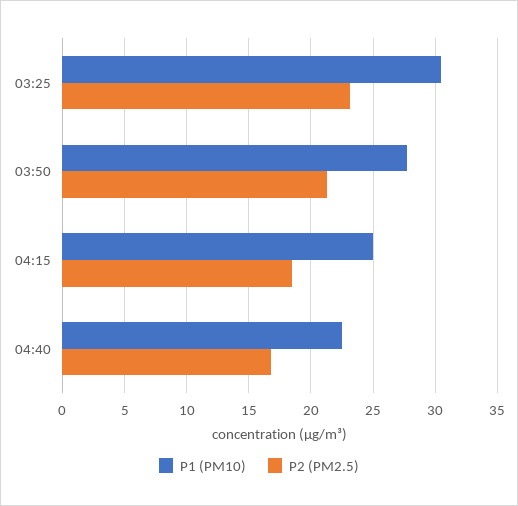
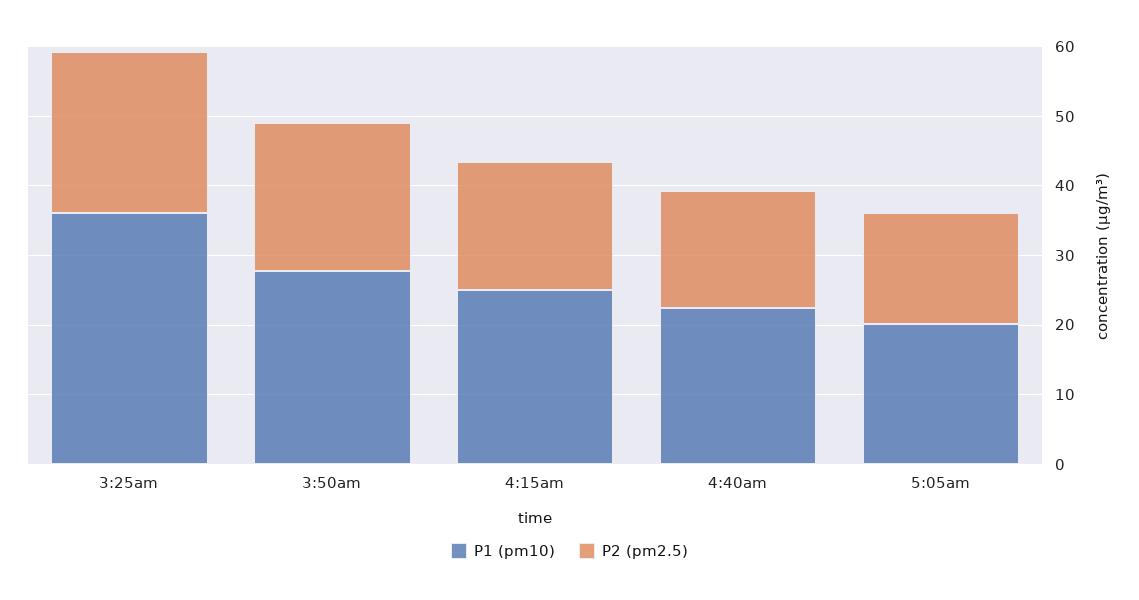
P1 (PM10), 03:25: 30.5 -> 36
P1 (PM10), 5:05am: none -> 20
P2 (PM2.5), 5:05am: none -> 16

